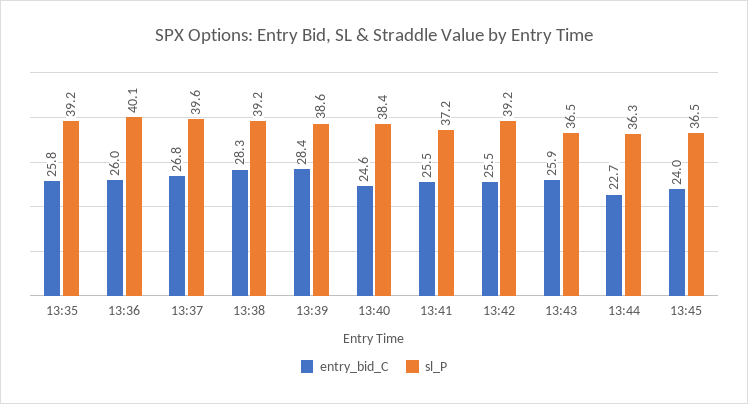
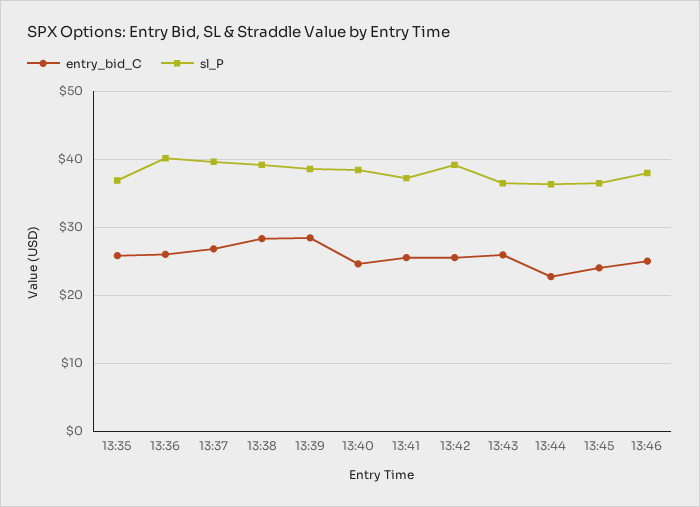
sl_P, 13:35: 39.2 -> 37
entry_bid_C, 13:46: none -> 25
sl_P, 13:46: none -> 38

